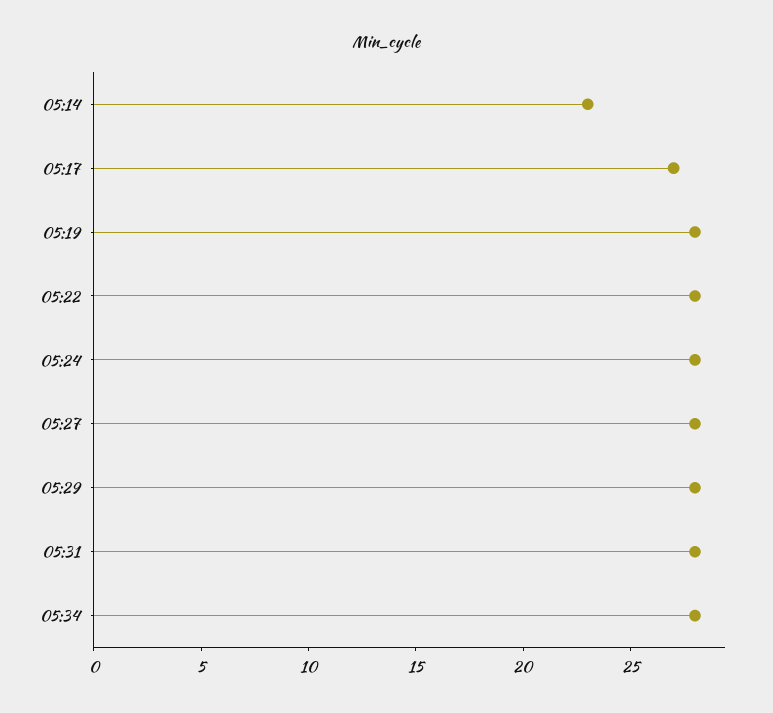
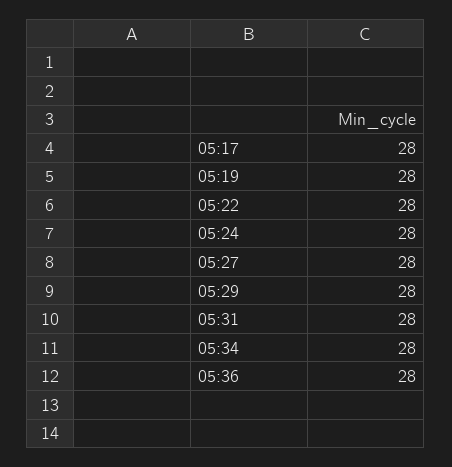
05:14: 23 -> none
05:17: 27 -> 28
05:36: none -> 28

